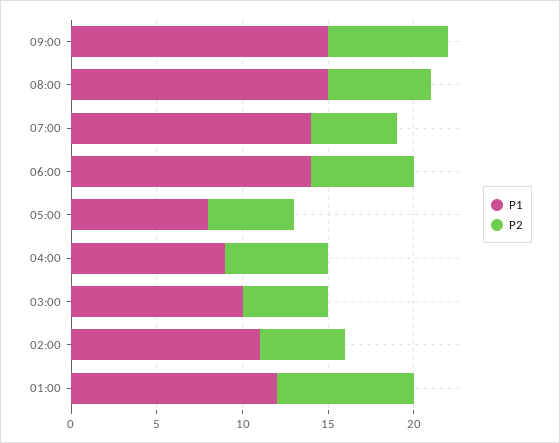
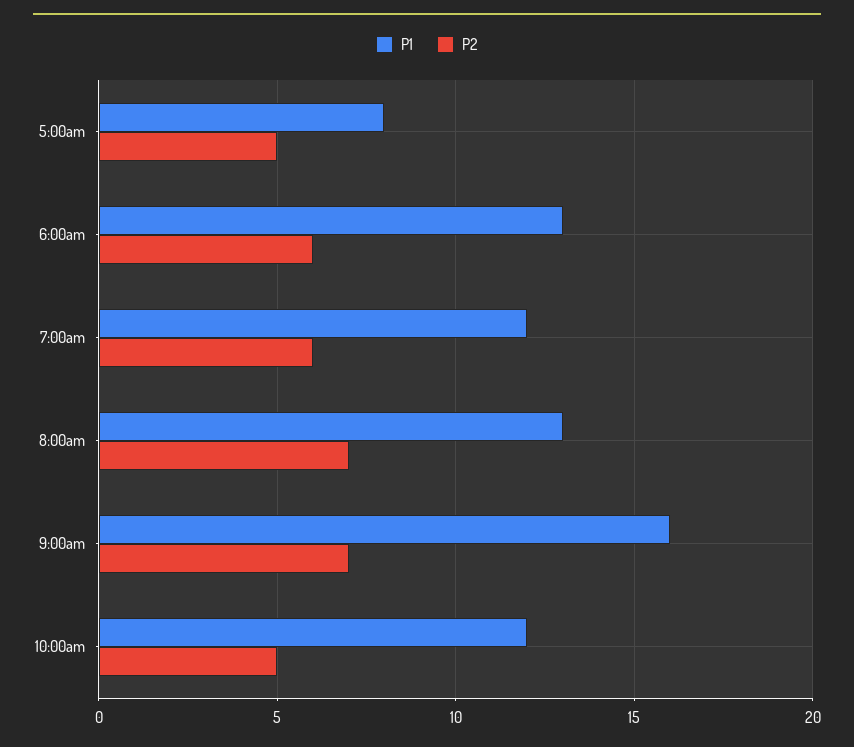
P1, 09:00: 15 -> 16
P1, 08:00: 15 -> 13
P2, 08:00: 6 -> 7
P1, 07:00: 14 -> 12
P2, 07:00: 5 -> 6
P1, 06:00: 14 -> 13
P1, 04:00: 9 -> none
P2, 04:00: 6 -> none
P1, 03:00: 10 -> none
P2, 03:00: 5 -> none
P1, 02:00: 11 -> none
P2, 02:00: 5 -> none
P1, 01:00: 12 -> none
P2, 01:00: 8 -> none
P1, 10:00am: none -> 12
P2, 10:00am: none -> 5

